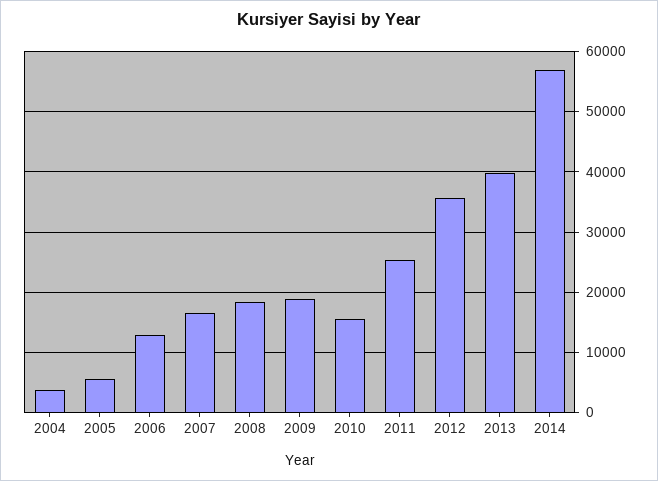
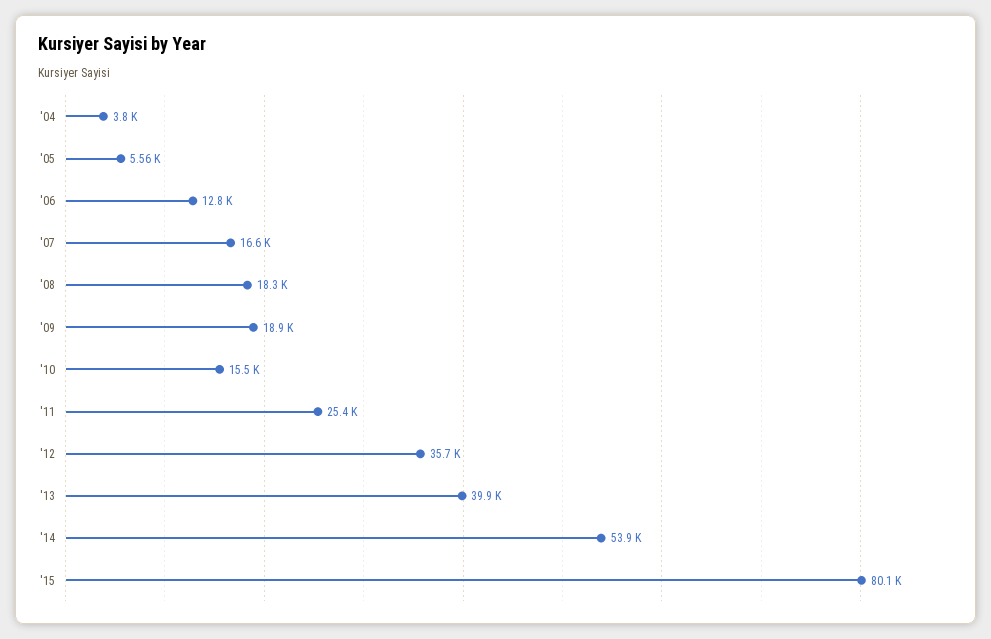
2014: 57000 -> 53900
'15: none -> 80100

